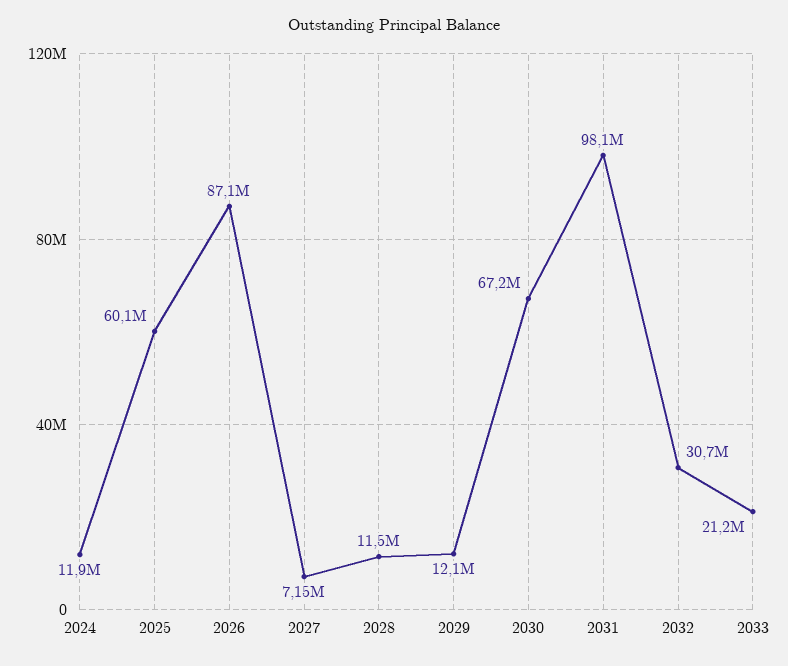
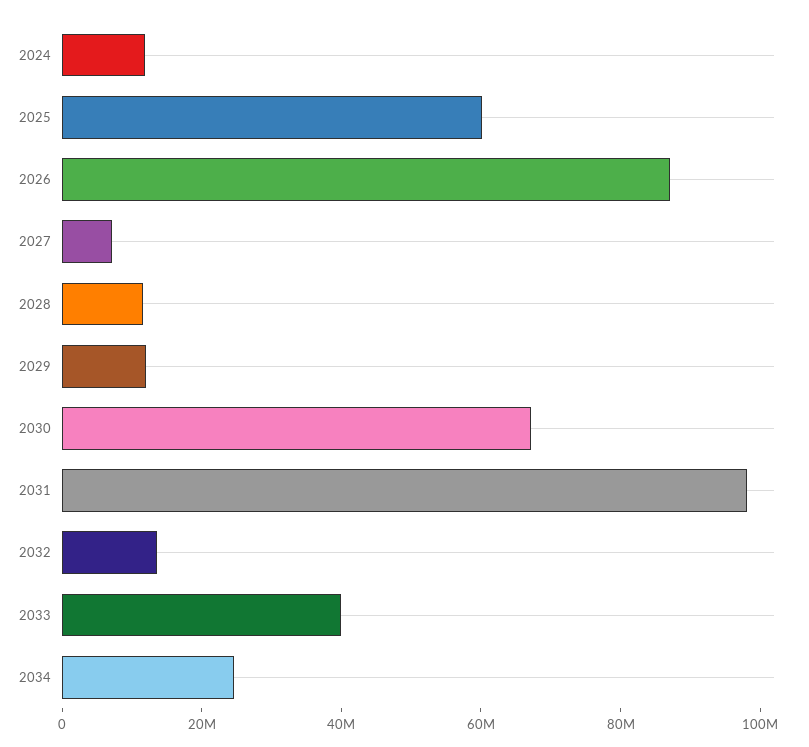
2032: 30700000 -> 15000000
2033: 21200000 -> 40000000
2034: none -> 25000000

